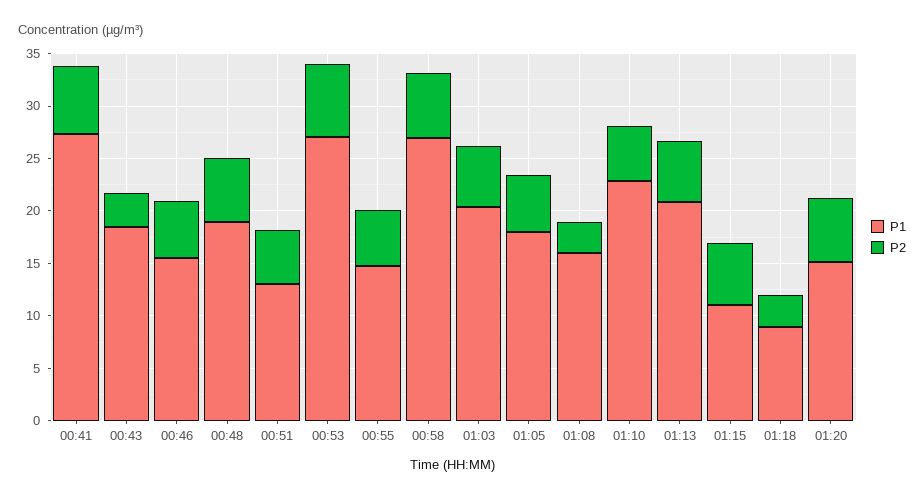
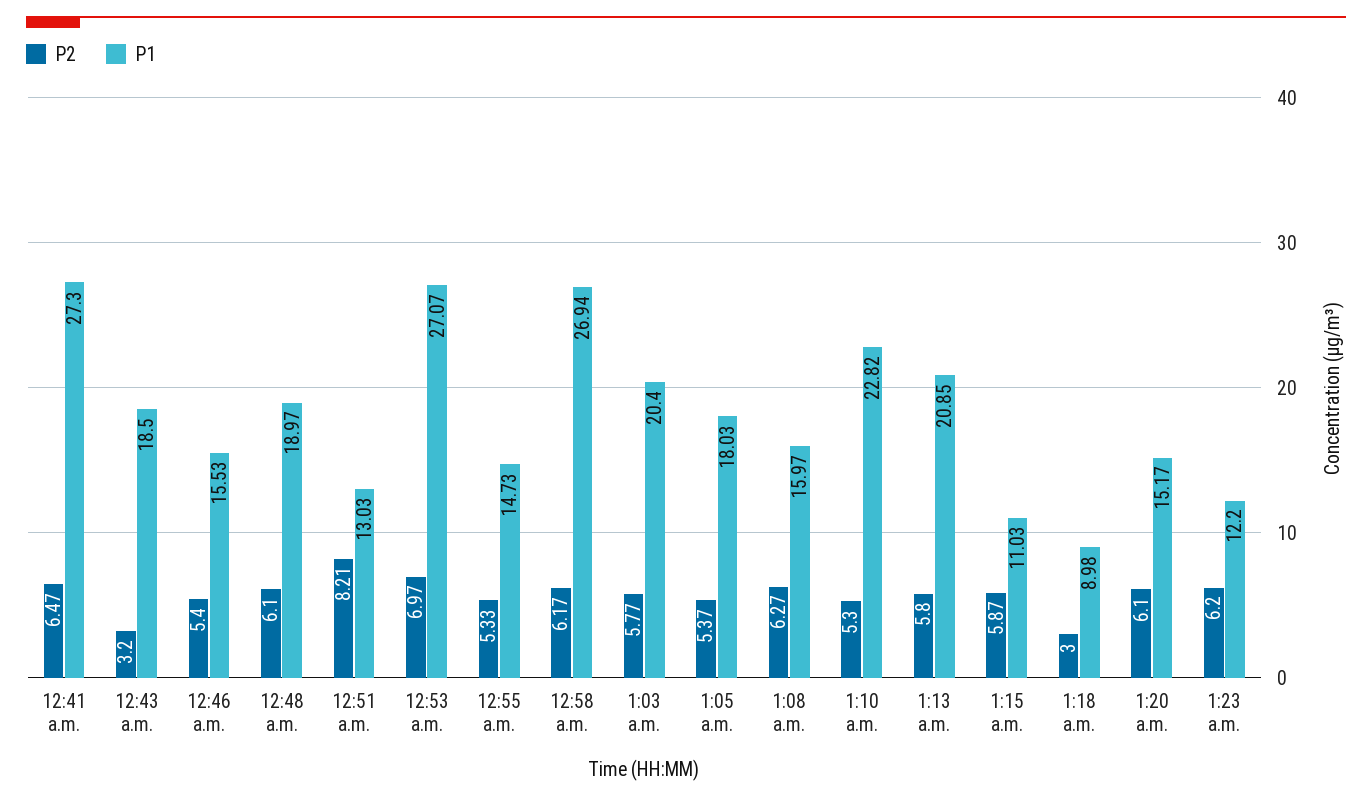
P2, 00:51: 5 -> 8.21
P2, 01:08: 3 -> 6.27
P2, 1:23 a.m.: none -> 6.2
P1, 1:23 a.m.: none -> 12.2

